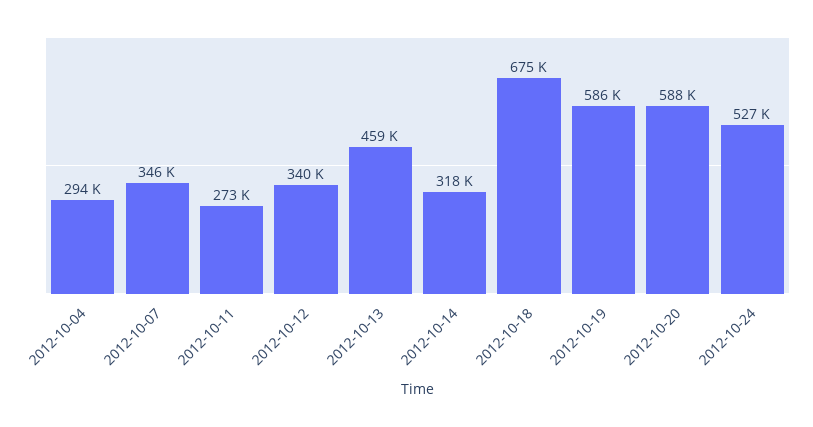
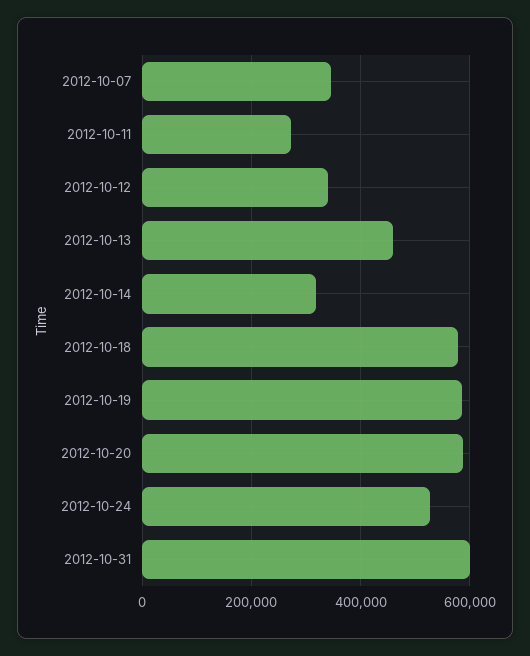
2012-10-04: 294000 -> none
2012-10-18: 675000 -> 580000
2012-10-31: none -> 600000

